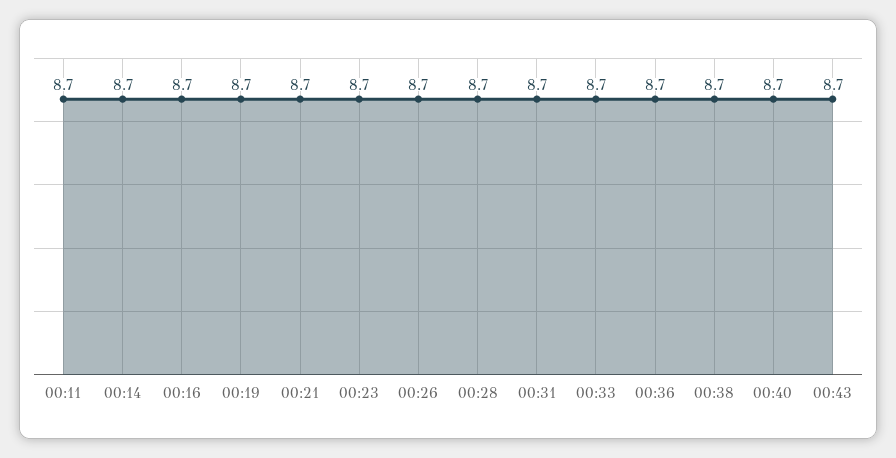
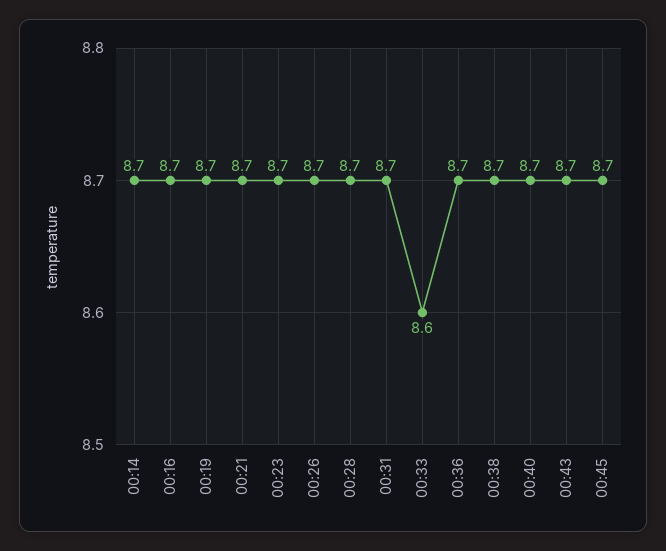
00:11: 8.7 -> none
00:33: 8.7 -> 8.6
00:45: none -> 8.7

